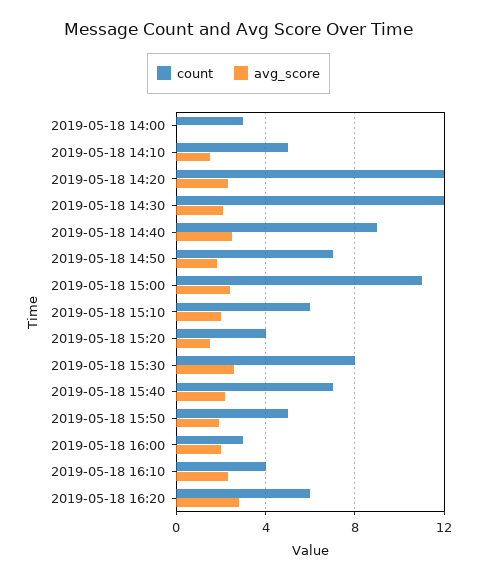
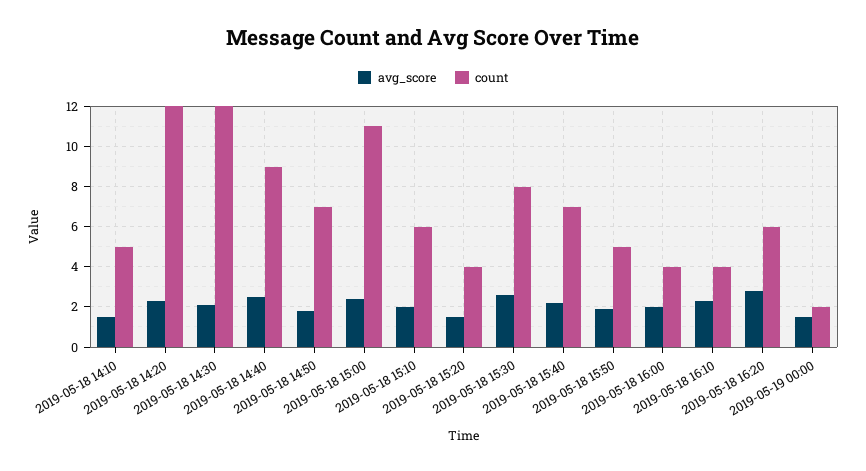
count, 2019-05-18 14:00: 3 -> none
avg_score, 2019-05-18 14:00: 0 -> none
count, 2019-05-18 16:00: 3 -> 4
avg_score, 2019-05-19 00:00: none -> 1.5
count, 2019-05-19 00:00: none -> 2

